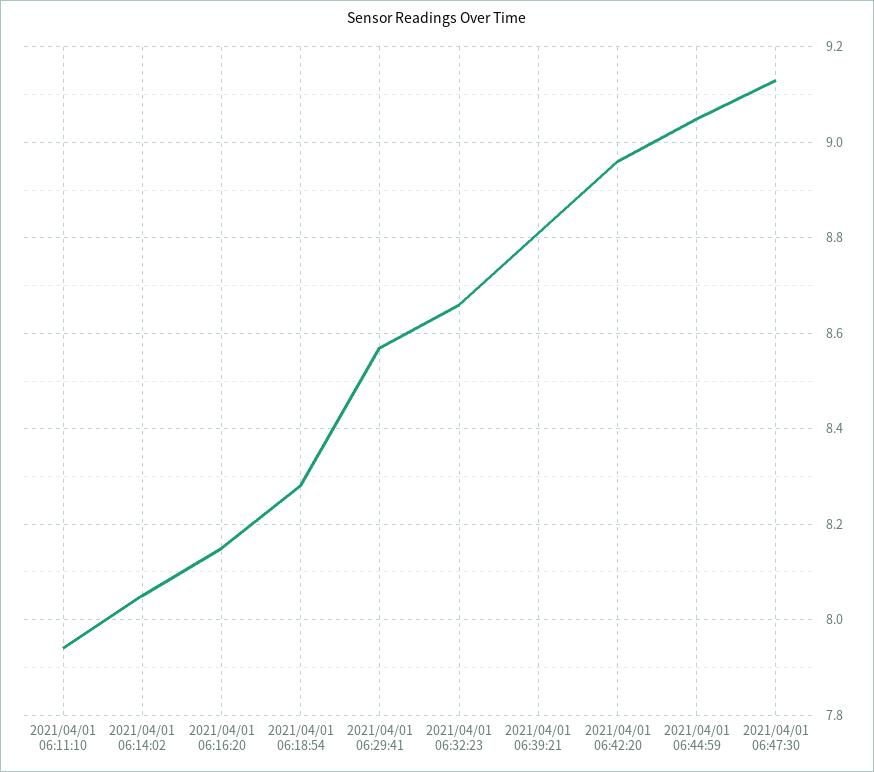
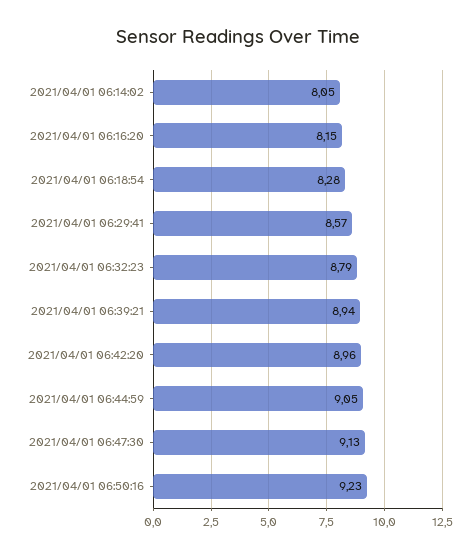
2021/04/01 06:11:10: 7.95 -> none
2021/04/01 06:32:23: 8.65 -> 8.79
2021/04/01 06:39:21: 8.8 -> 8.94
2021/04/01 06:50:16: none -> 9.23

